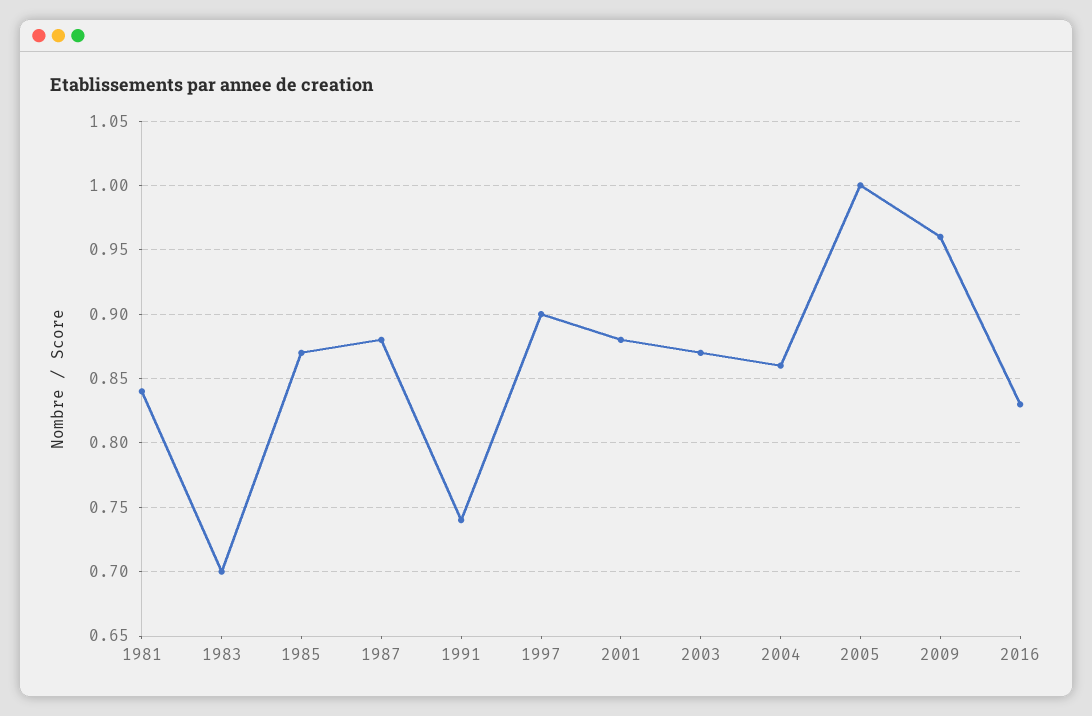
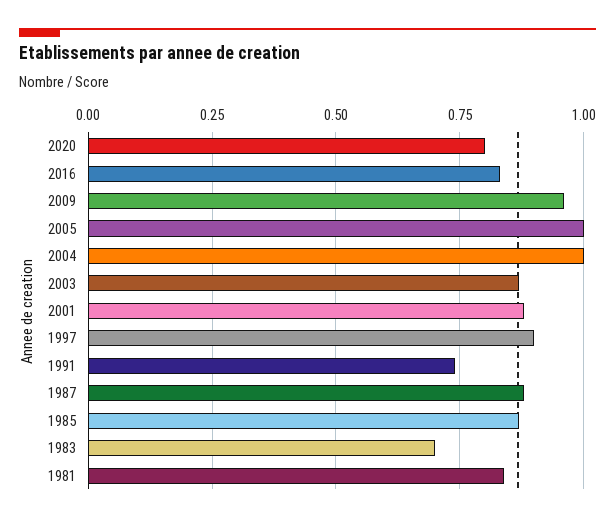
2004: 0.86 -> 1
2020: none -> 0.8

